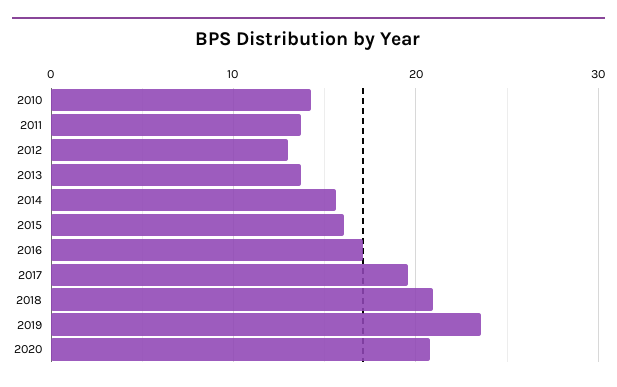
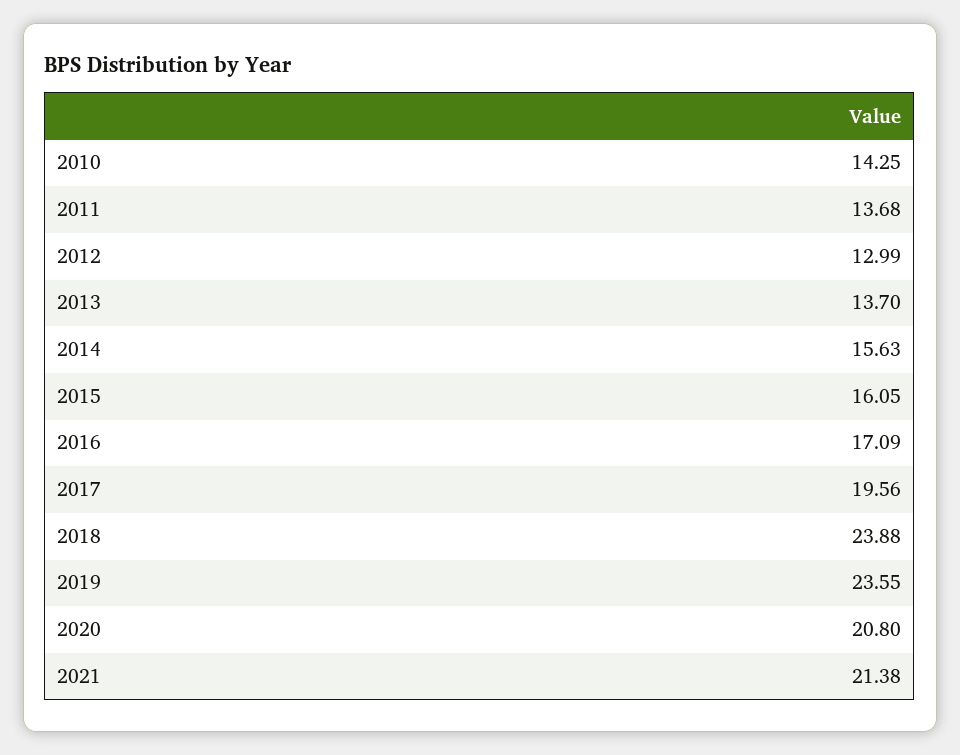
2018: 21 -> 23.88
2021: none -> 21.38

